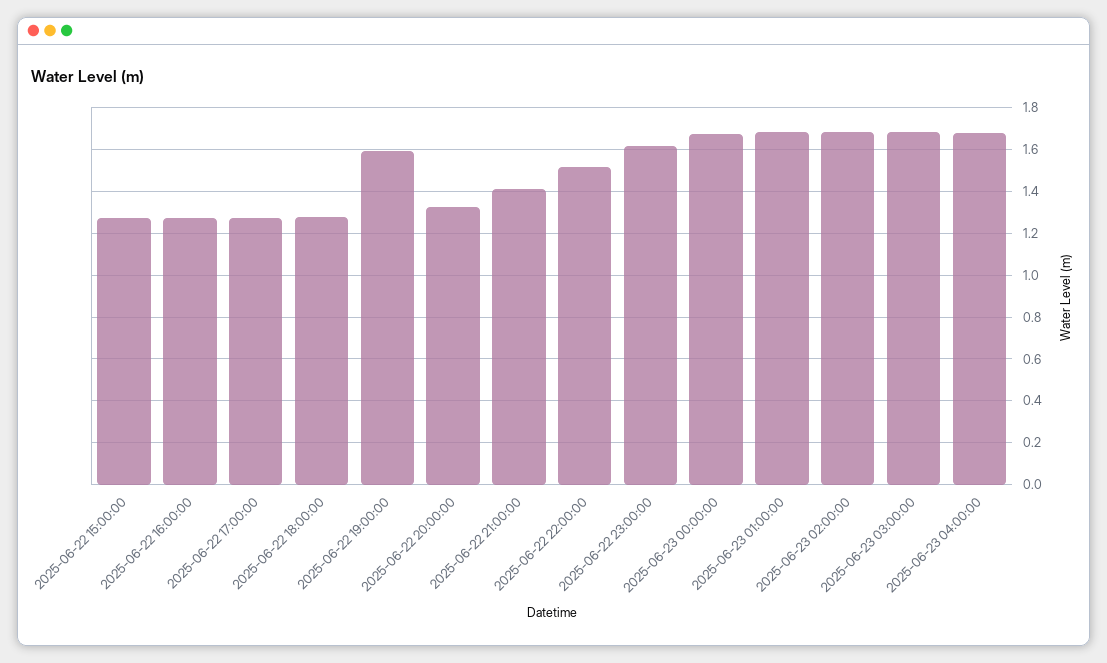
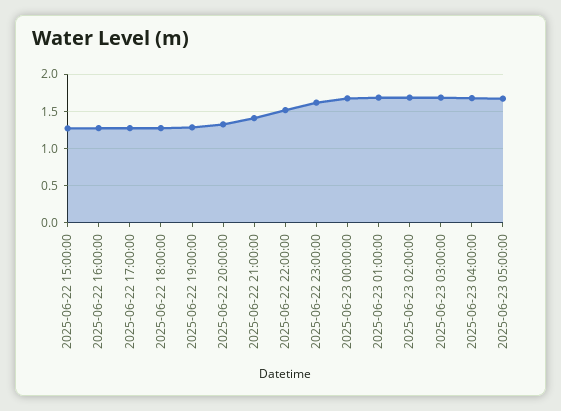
2025-06-22 19:00:00: 1.6 -> 1.3
2025-06-23 05:00:00: none -> 1.7

